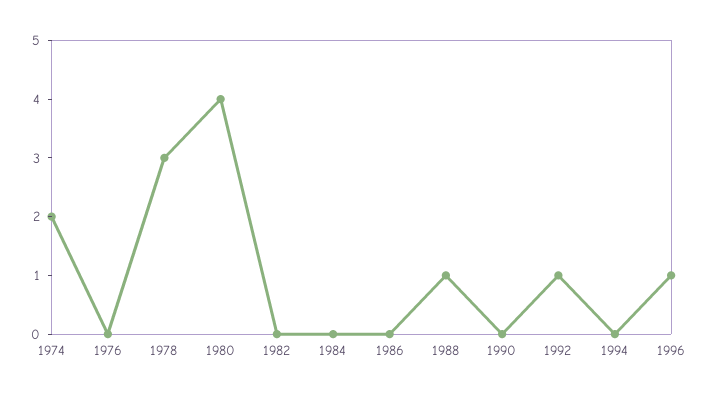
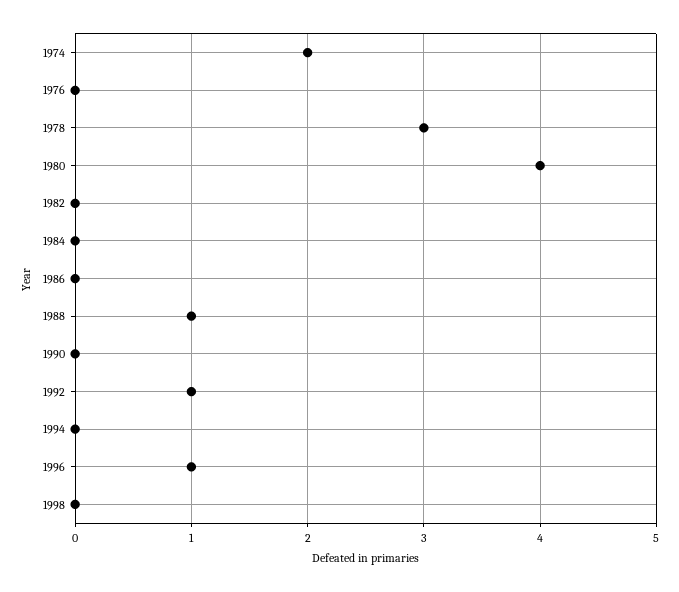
1998: none -> 0

